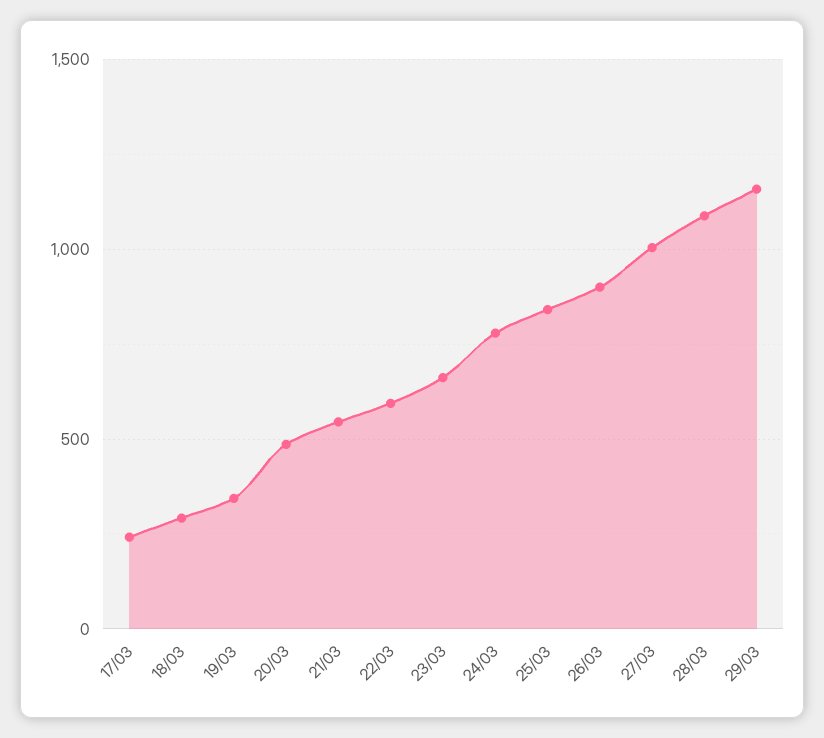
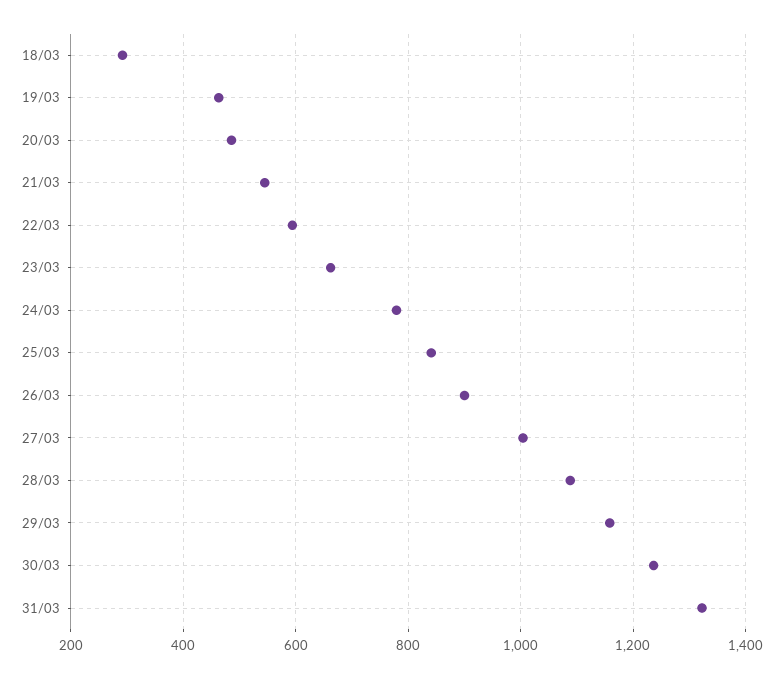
17/03: 250 -> none
19/03: 350 -> 460
30/03: none -> 1240
31/03: none -> 1320

